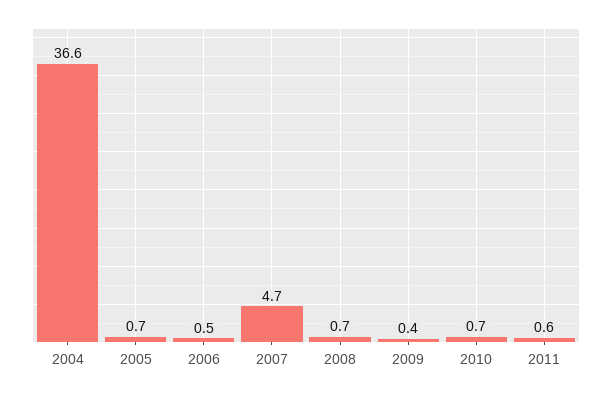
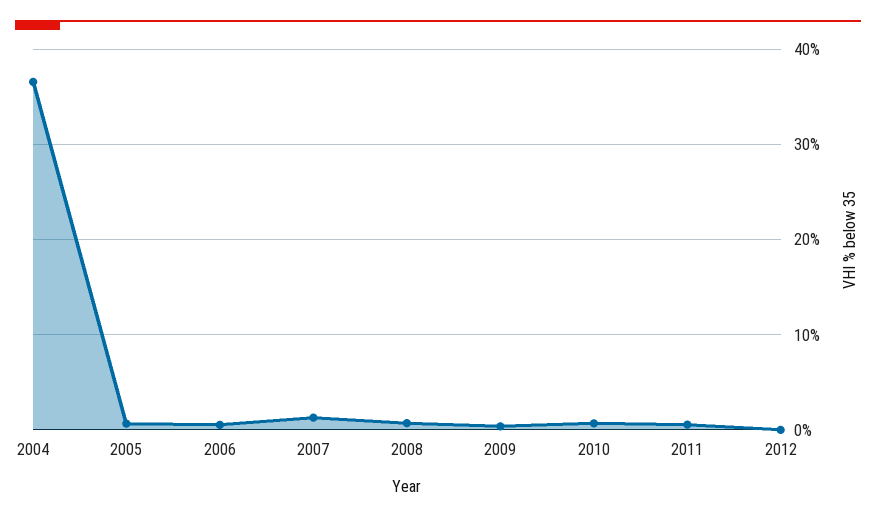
2007: 4.7 -> 1
2012: none -> 0

